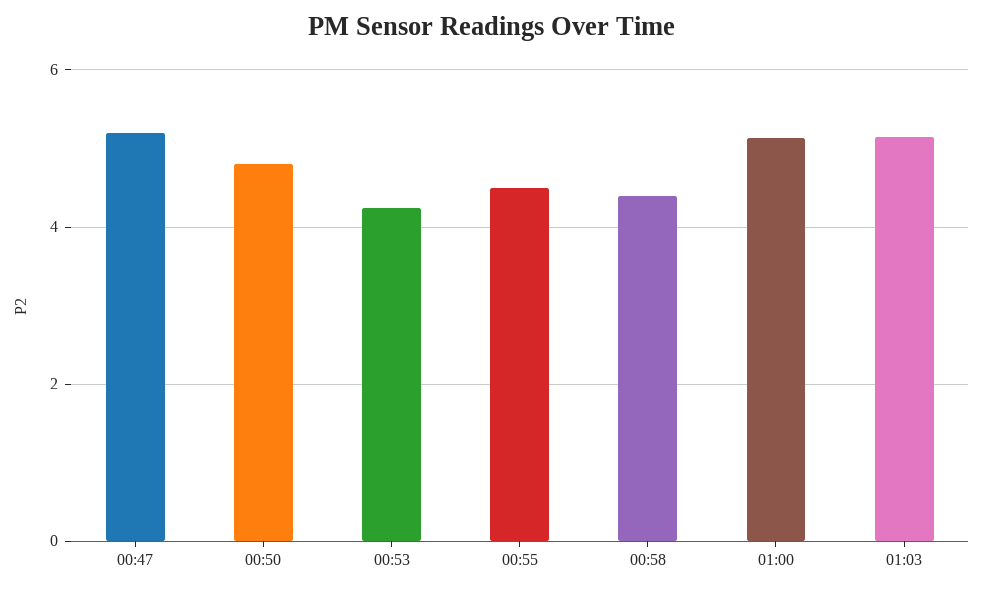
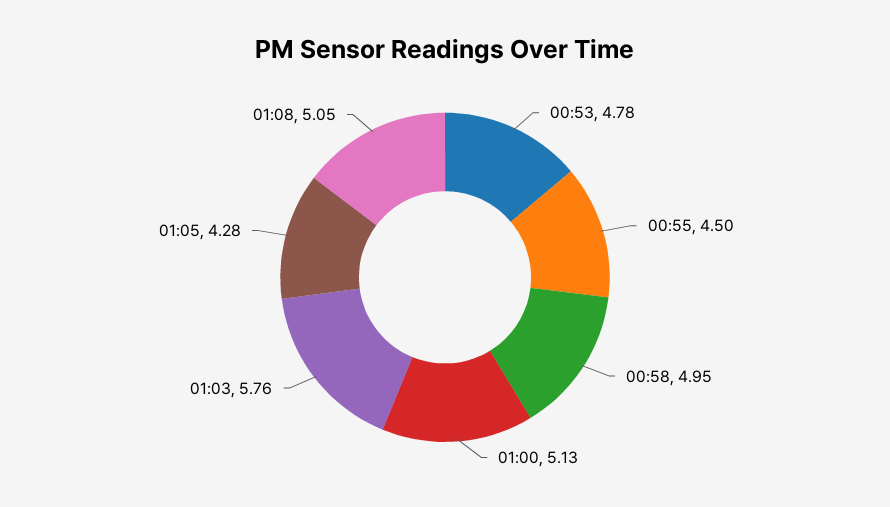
00:47: 5.2 -> none
00:50: 4.8 -> none
00:53: 4.2 -> 4.78
00:58: 4.4 -> 4.95
01:03: 5.2 -> 5.76
01:05: none -> 4.28
01:08: none -> 5.05

